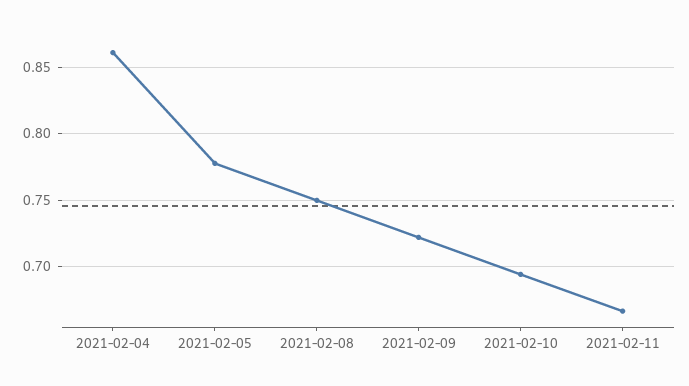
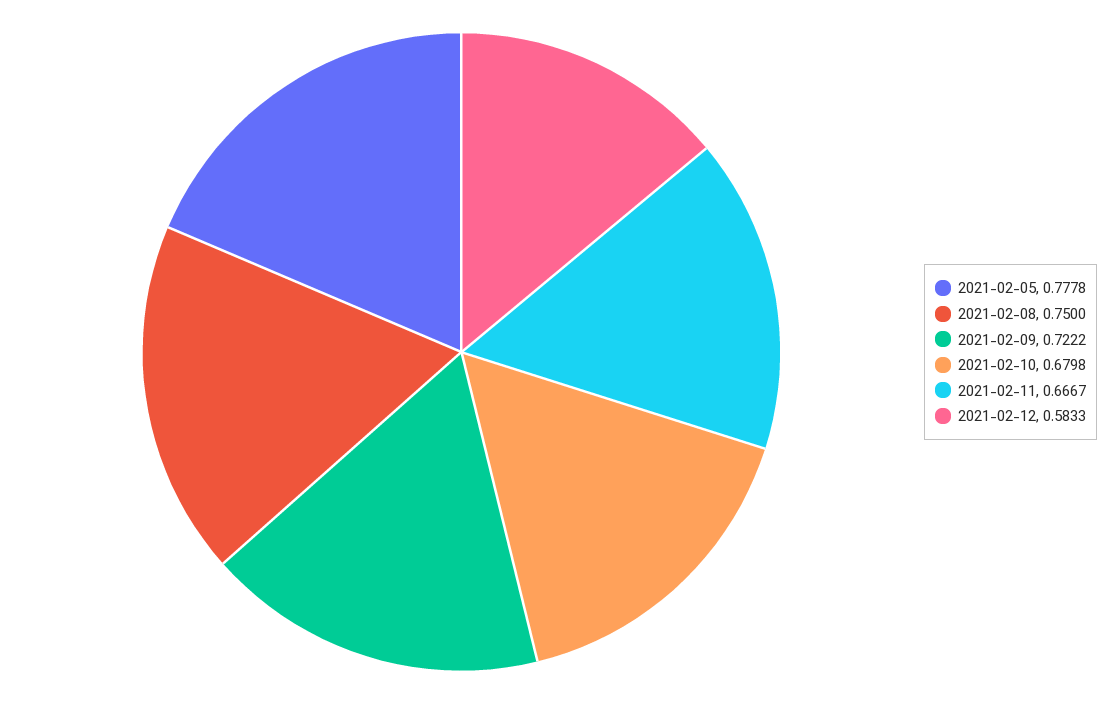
2021-02-04: 0.86 -> none
2021-02-10: 0.695 -> 0.6798
2021-02-12: none -> 0.5833

